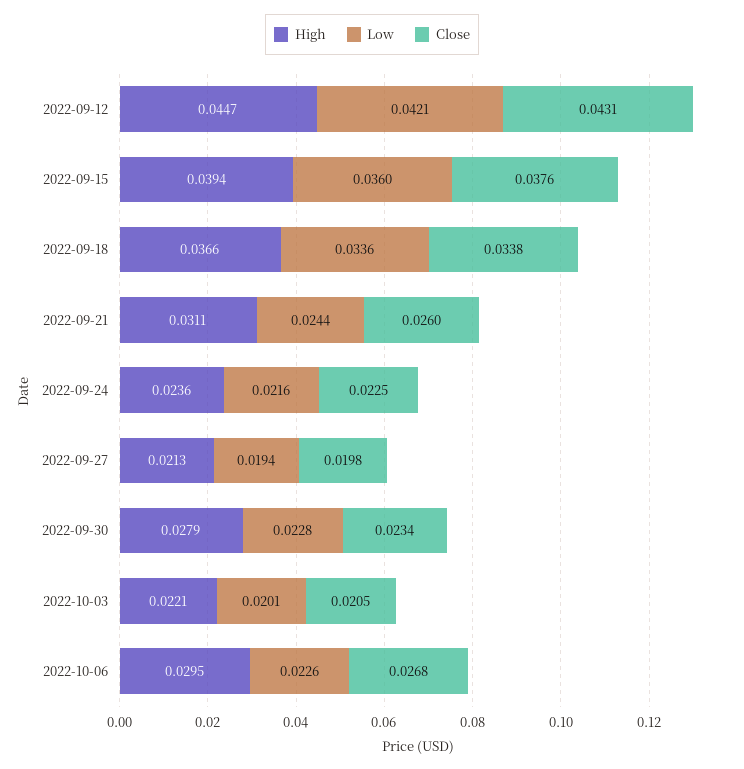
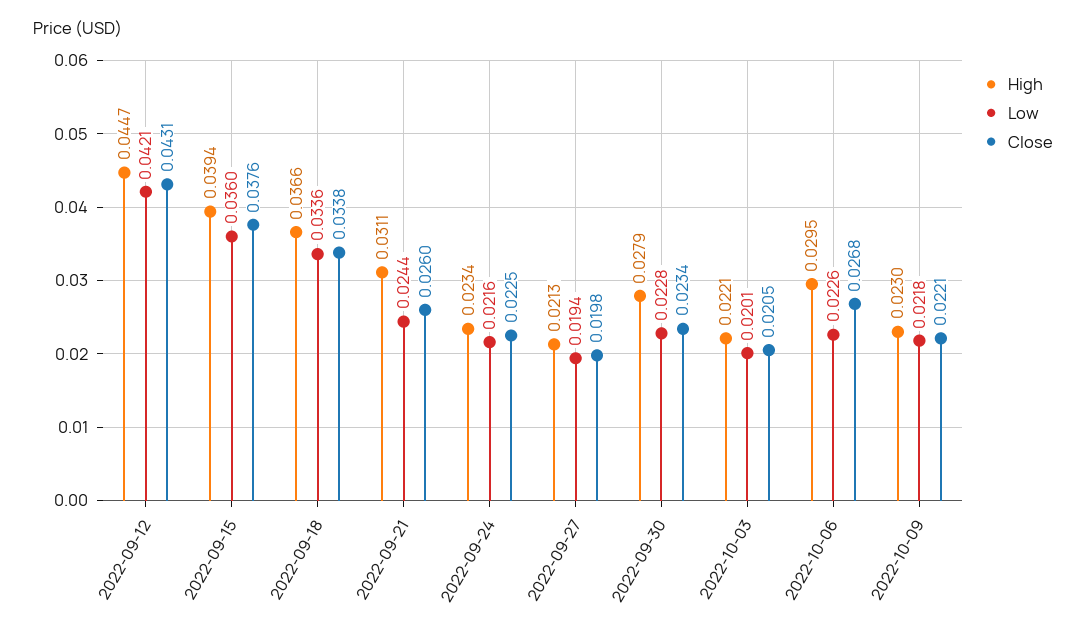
High, 2022-09-24: 0.0236 -> 0.0234
High, 2022-10-09: none -> 0.023
Low, 2022-10-09: none -> 0.0218
Close, 2022-10-09: none -> 0.0221

